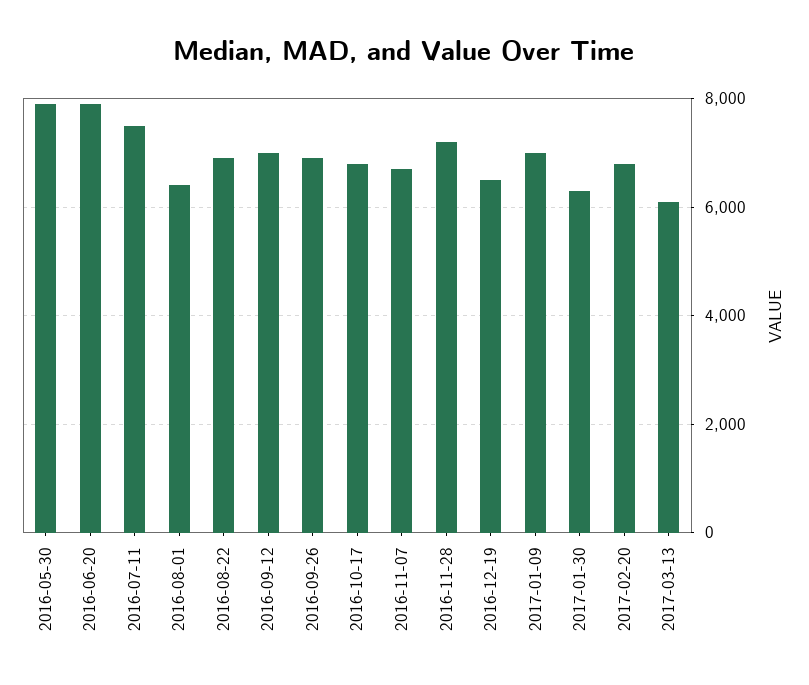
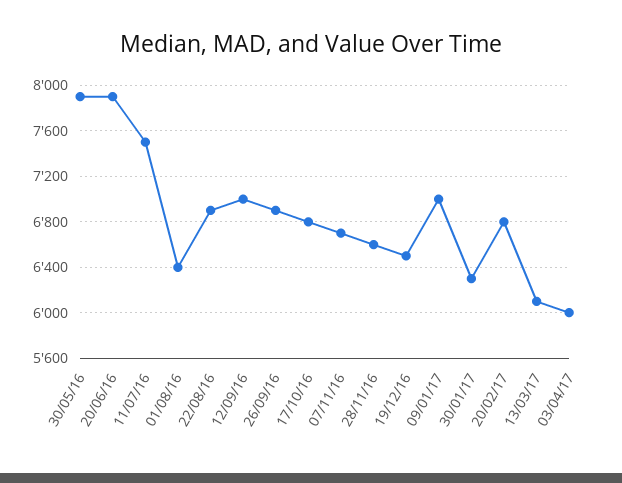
2016-11-28: 7200 -> 6600
03/04/17: none -> 6000

